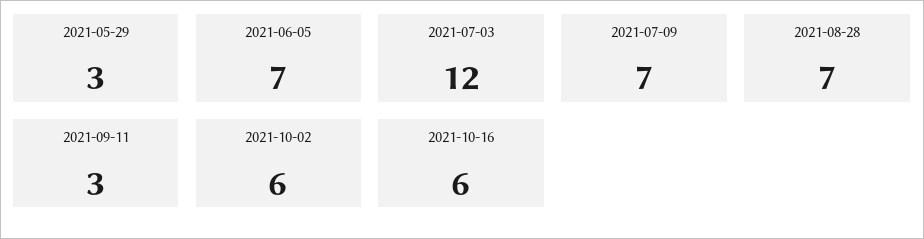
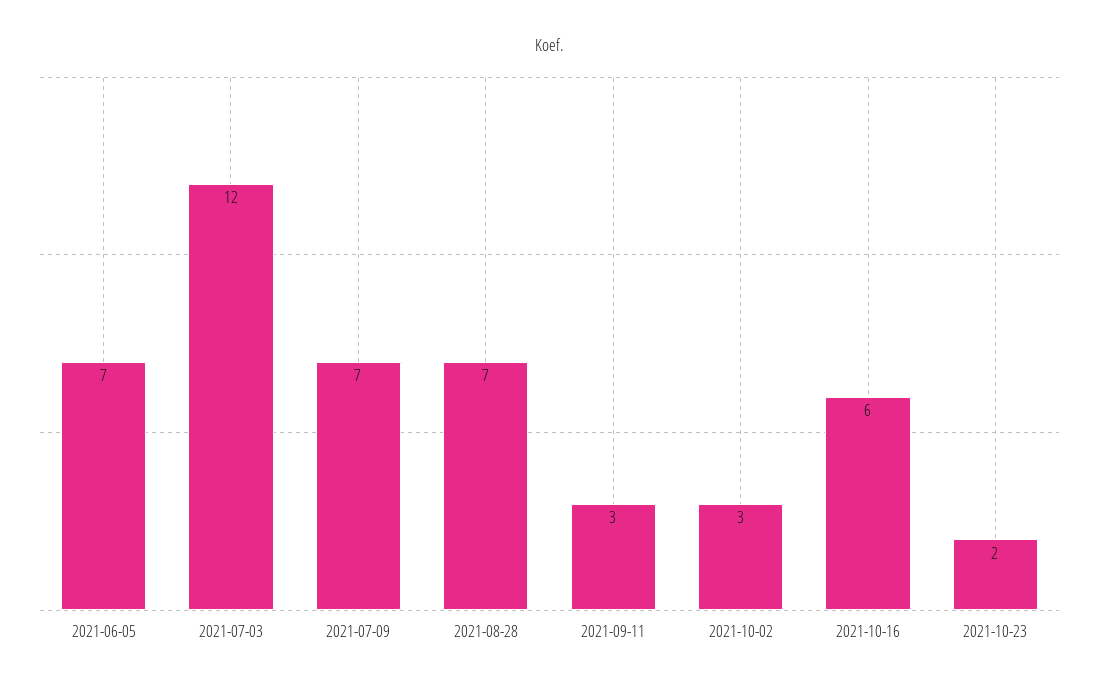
2021-05-29: 3 -> none
2021-10-02: 6 -> 3
2021-10-23: none -> 2

